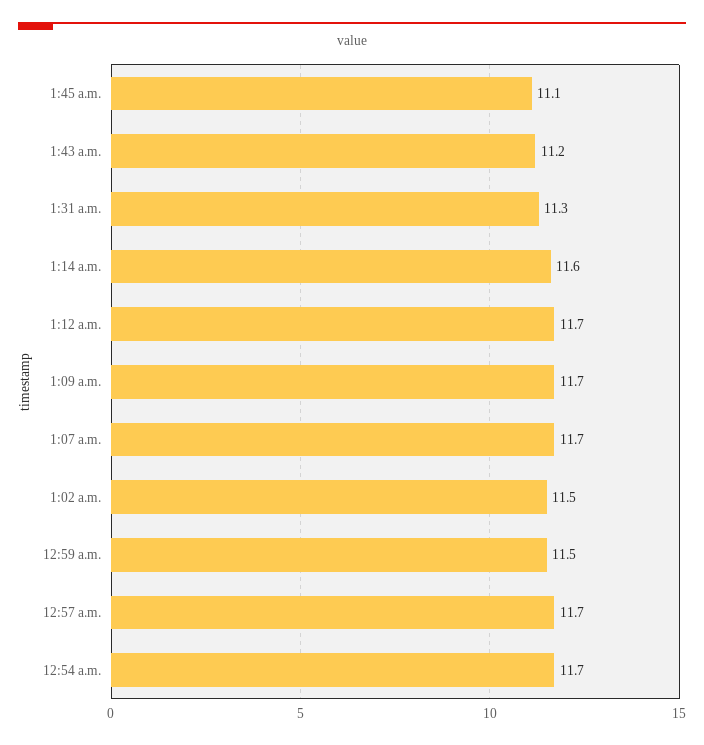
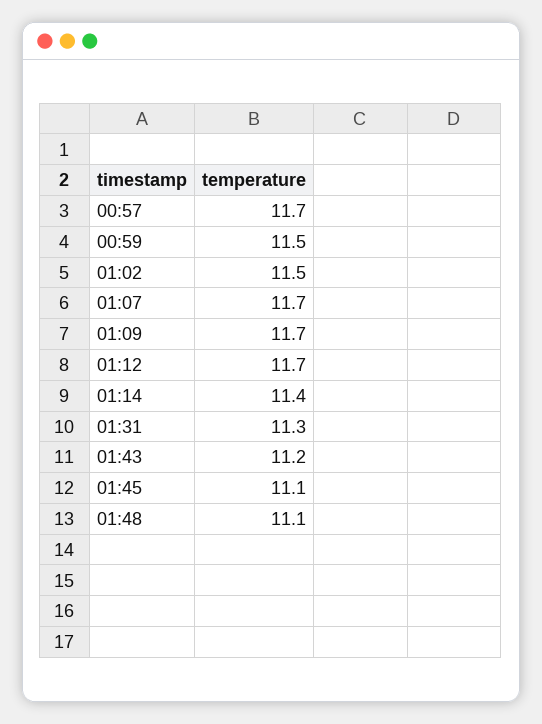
1:14 a.m.: 11.6 -> 11.4
12:54 a.m.: 11.7 -> none
01:48: none -> 11.1

